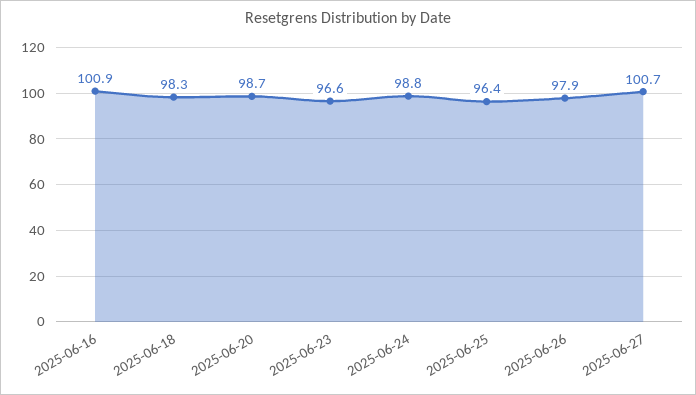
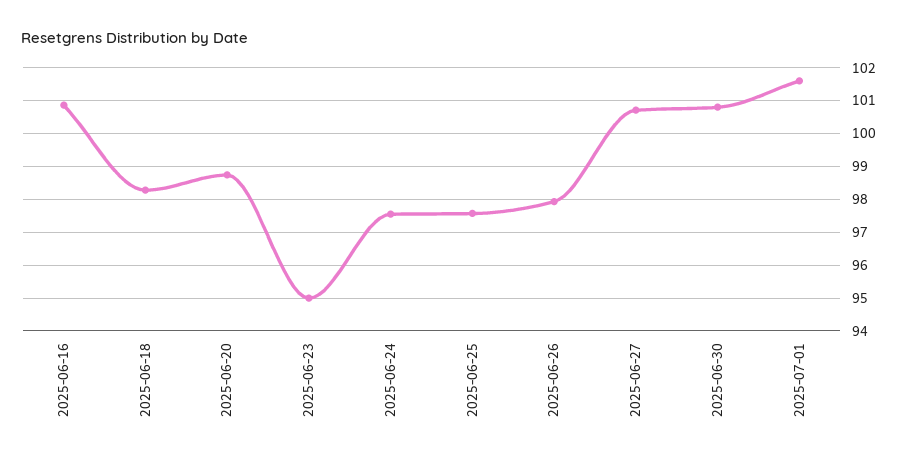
2025-06-23: 96.6 -> 95
2025-06-24: 98.8 -> 97.6
2025-06-25: 96.4 -> 97.6
2025-06-30: none -> 100.8
2025-07-01: none -> 101.6

